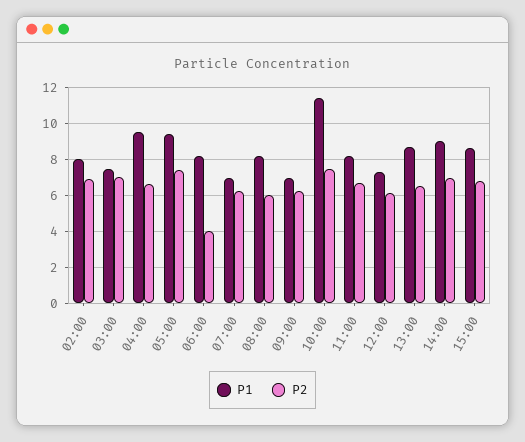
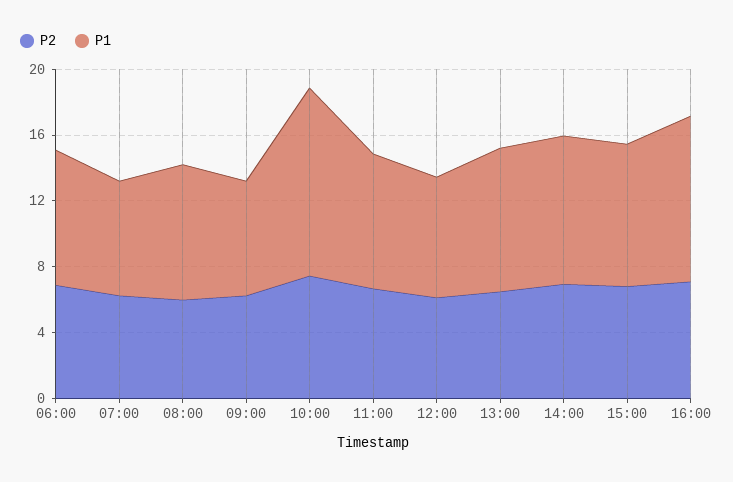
P1, 02:00: 8 -> none
P2, 02:00: 7 -> none
P1, 03:00: 7.5 -> none
P2, 03:00: 7 -> none
P1, 04:00: 9.5 -> none
P2, 04:00: 6.5 -> none
P1, 05:00: 9.5 -> none
P2, 05:00: 7.5 -> none
P2, 06:00: 4 -> 7
P2, 16:00: none -> 7
P1, 16:00: none -> 10

